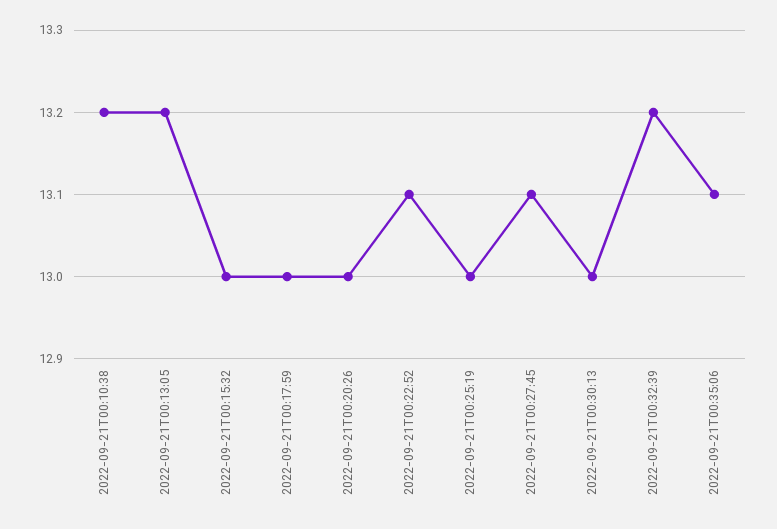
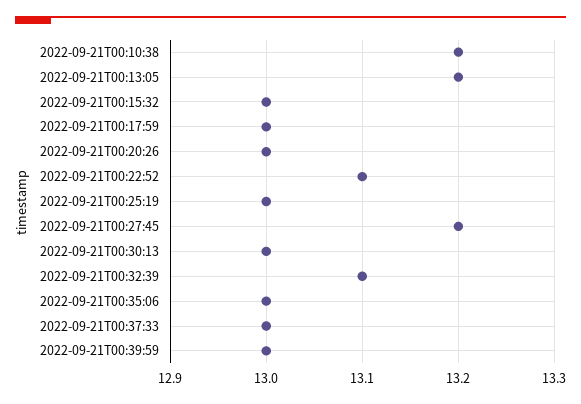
2022-09-21T00:27:45: 13.1 -> 13.2
2022-09-21T00:32:39: 13.2 -> 13.1
2022-09-21T00:35:06: 13.1 -> 13
2022-09-21T00:37:33: none -> 13
2022-09-21T00:39:59: none -> 13

